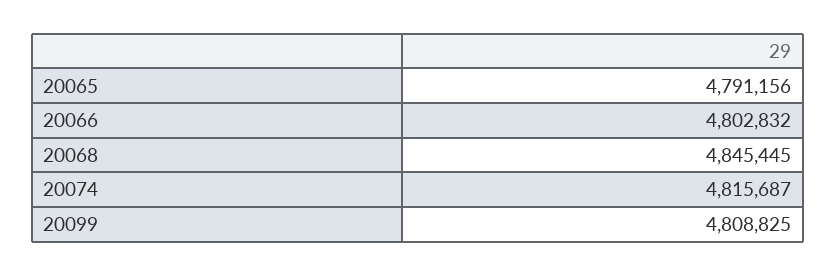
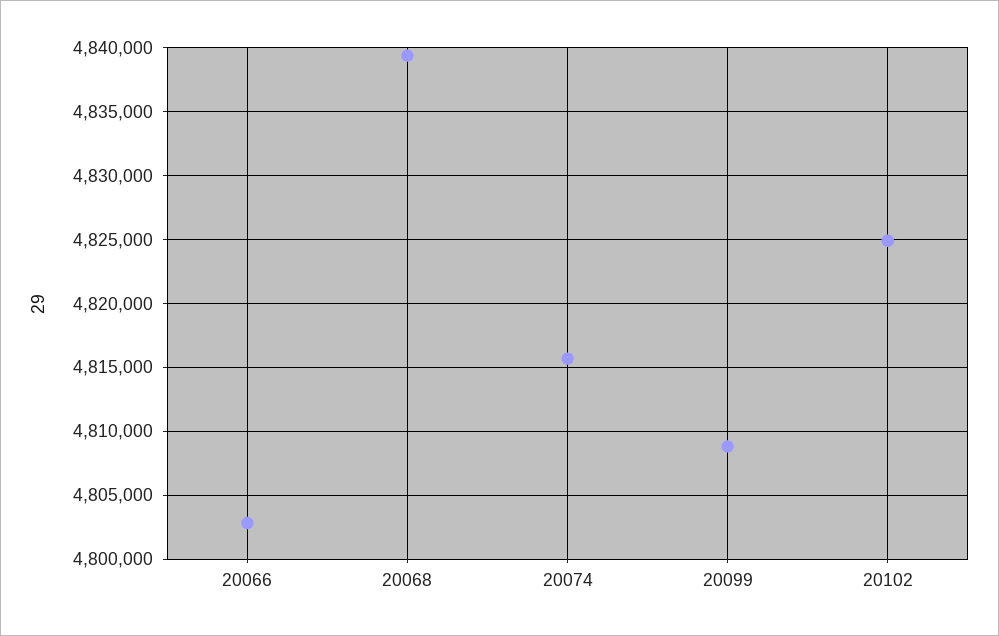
20065: 4791156 -> none
20068: 4845445 -> 4839500
20102: none -> 4825000

